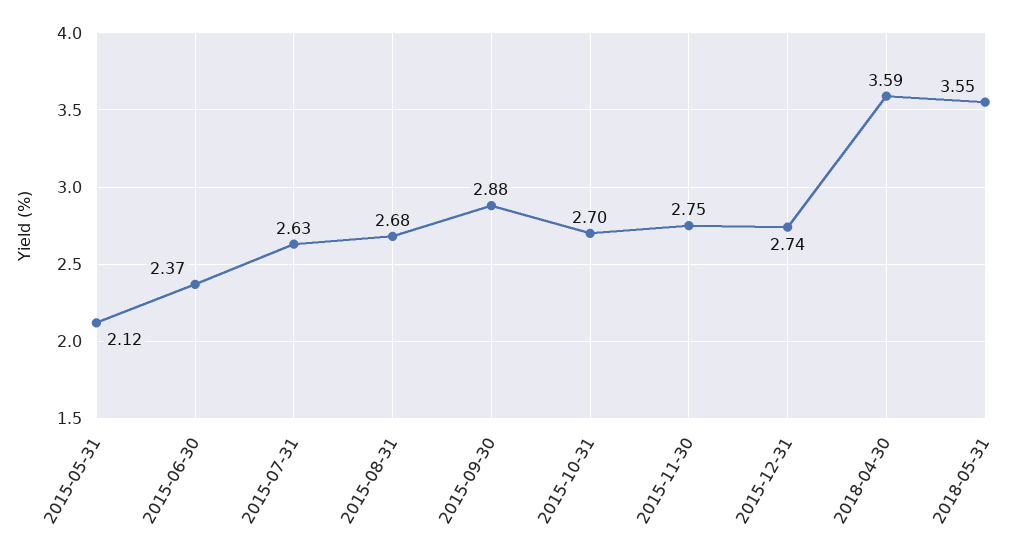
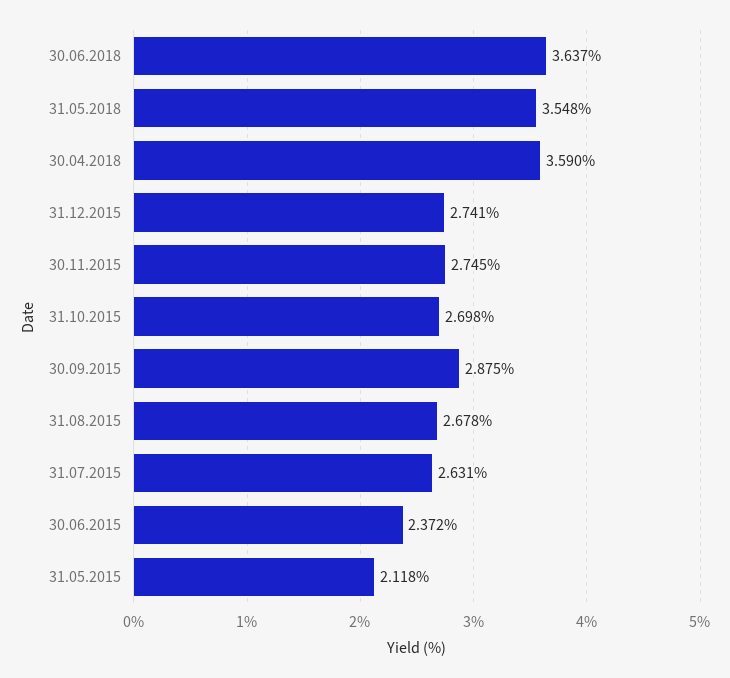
30.06.2018: none -> 3.637

